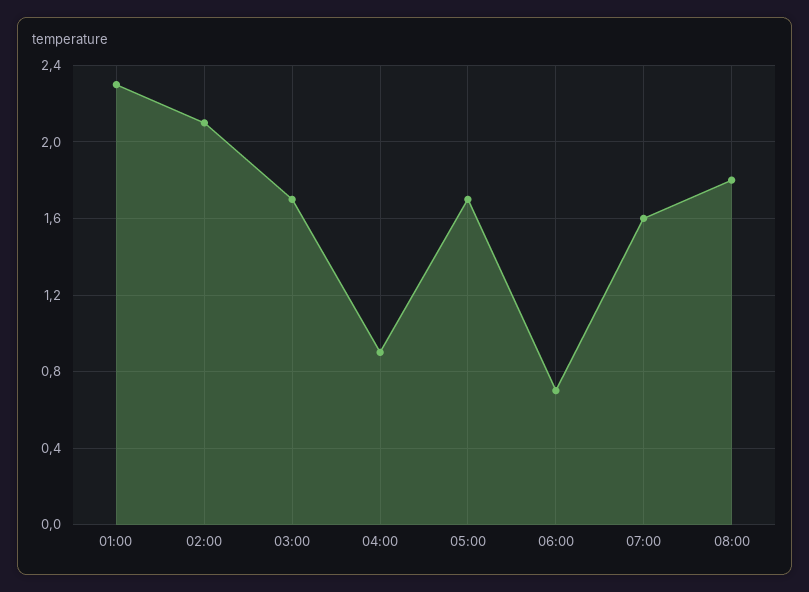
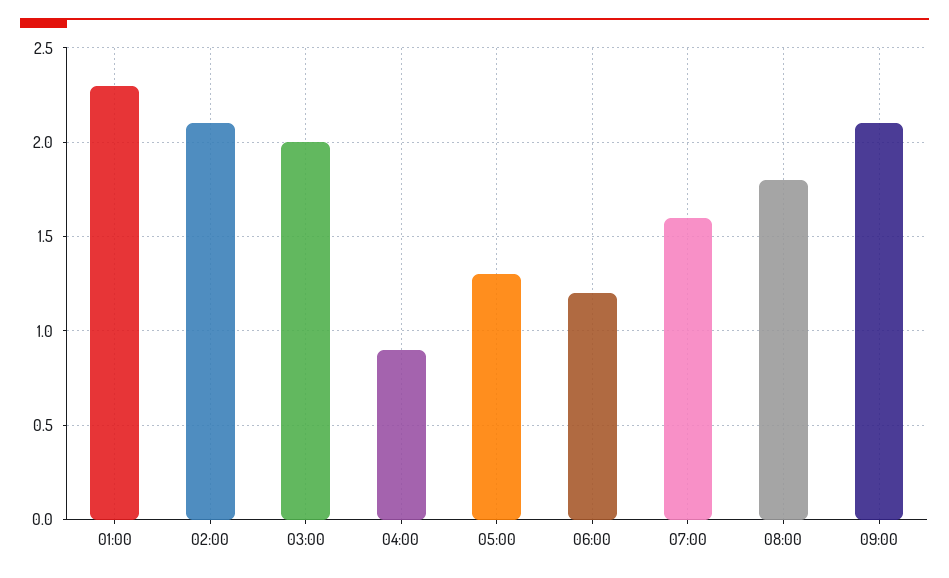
03:00: 1.7 -> 2
05:00: 1.7 -> 1.3
06:00: 0.7 -> 1.2
09:00: none -> 2.1

